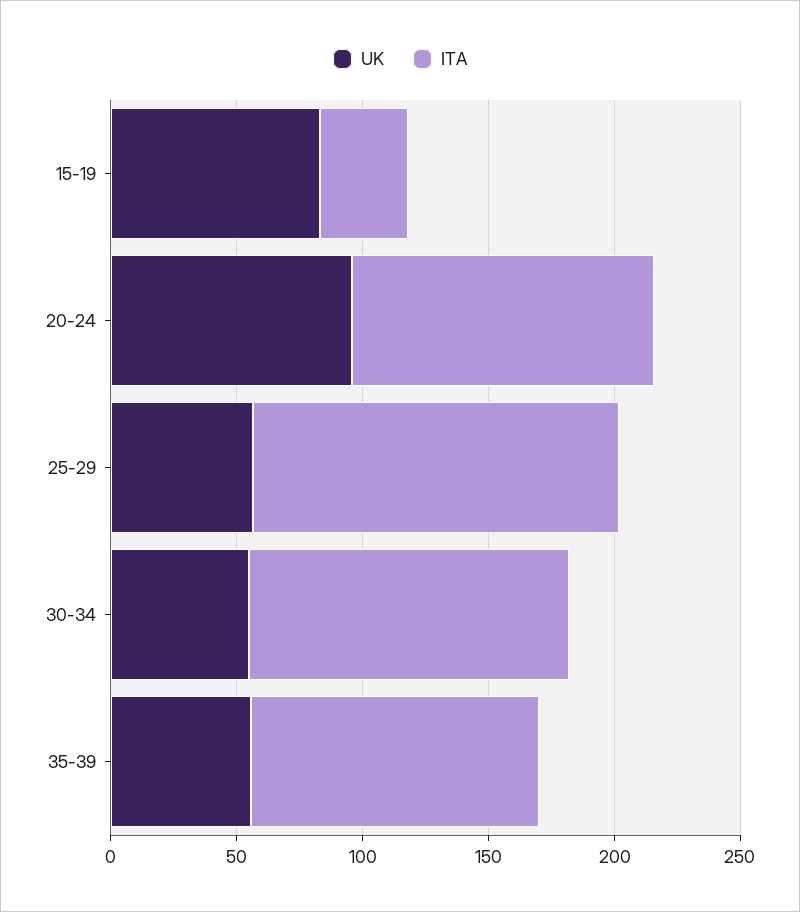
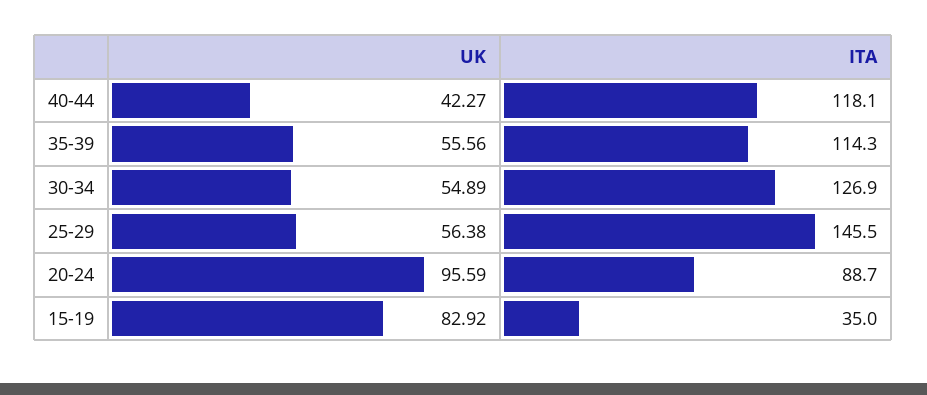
ITA, 20-24: 120 -> 88.7
UK, 40-44: none -> 42.27
ITA, 40-44: none -> 118.1

